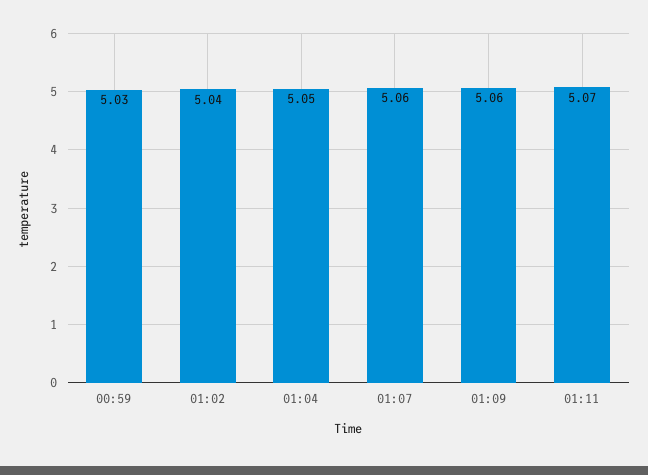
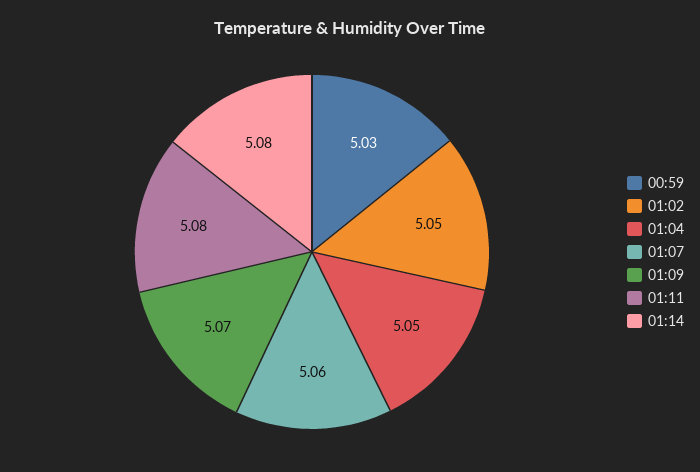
01:02: 5.04 -> 5.05
01:09: 5.06 -> 5.07
01:11: 5.07 -> 5.08
01:14: none -> 5.08

